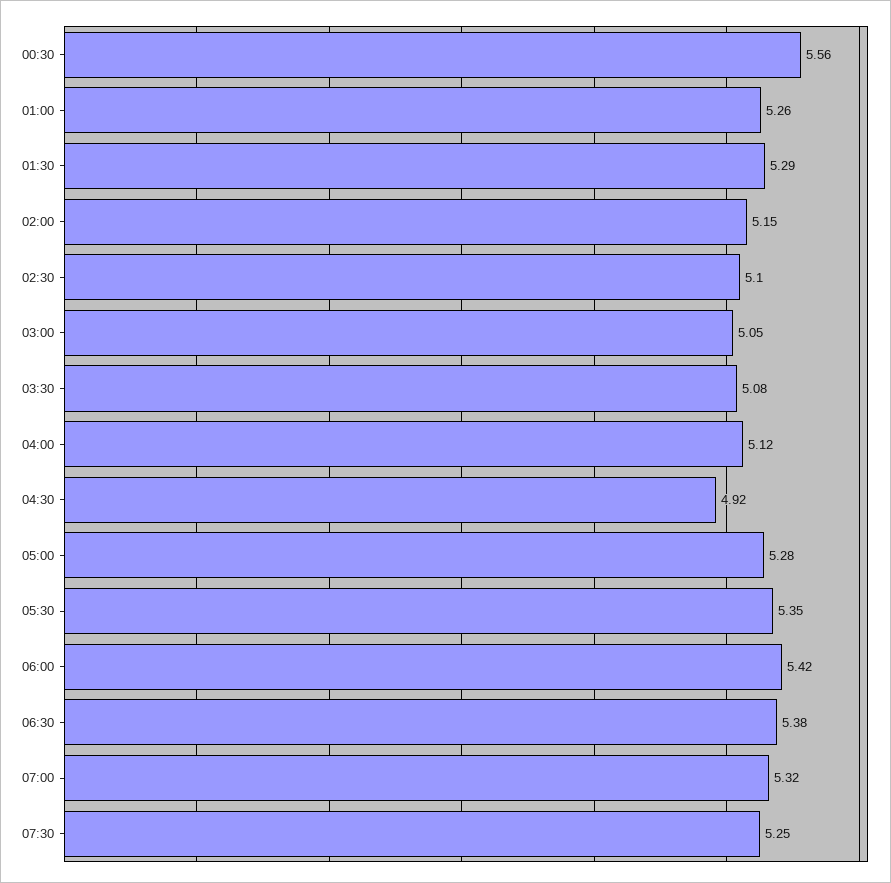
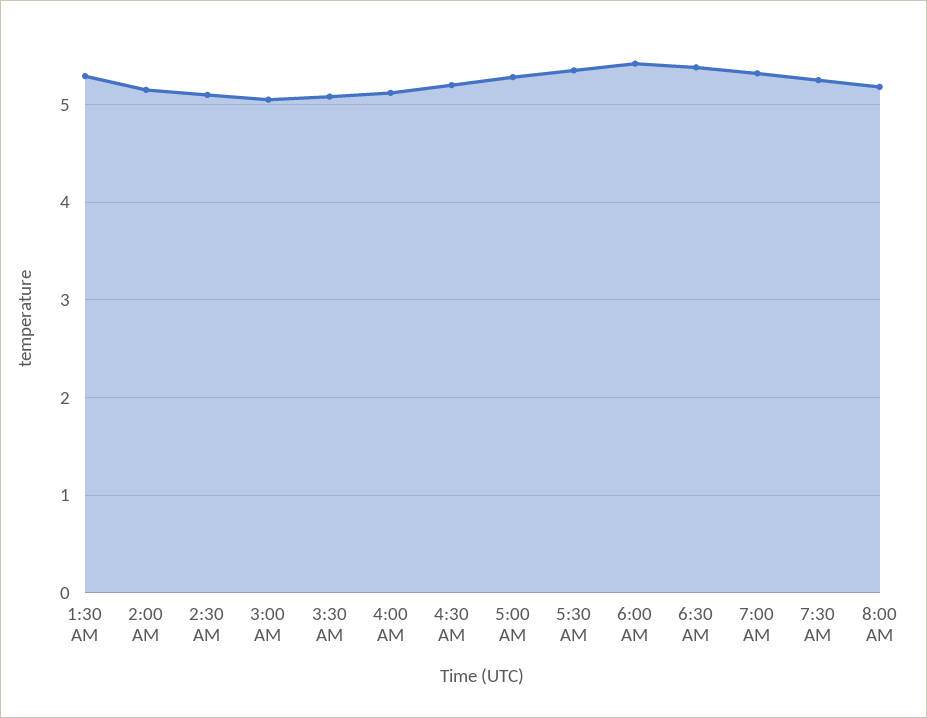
00:30: 5.56 -> none
01:00: 5.26 -> none
04:30: 4.92 -> 5.2
8:00 AM: none -> 5.2

